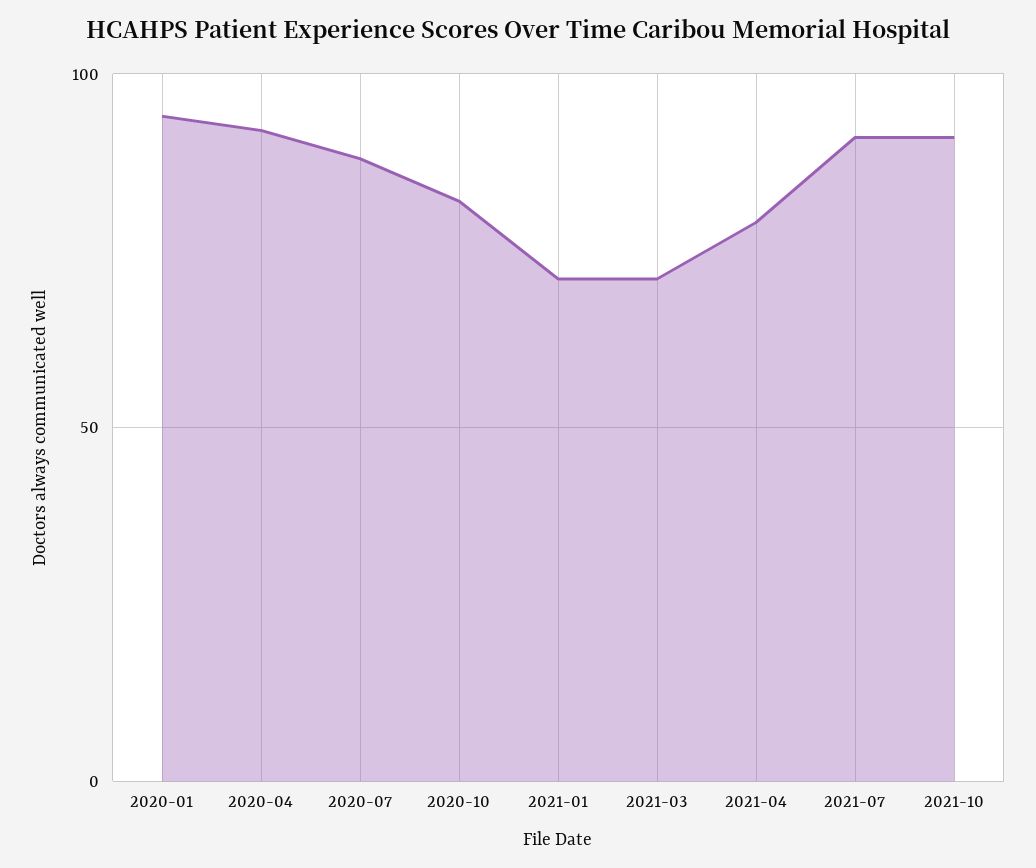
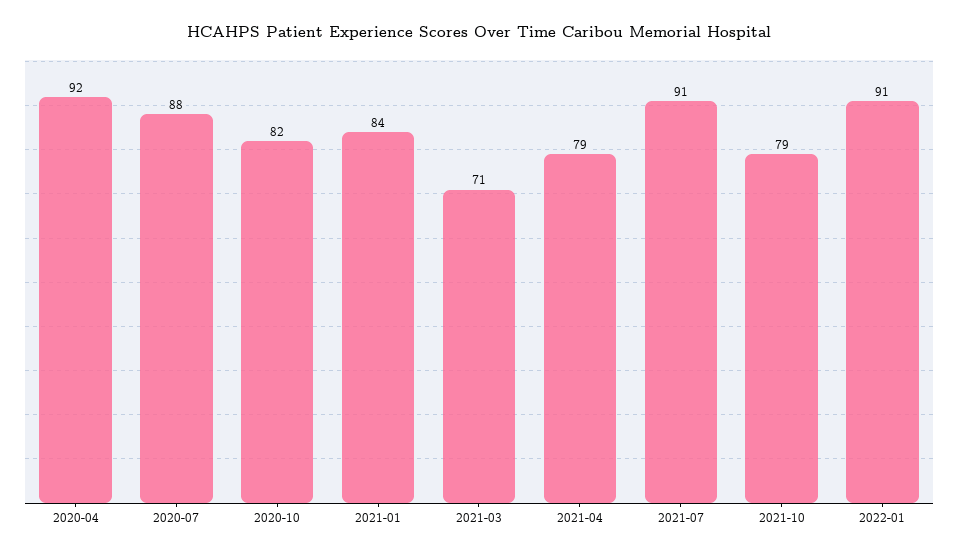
2020-01: 95 -> none
2021-01: 70 -> 84
2021-10: 90 -> 79
2022-01: none -> 91

